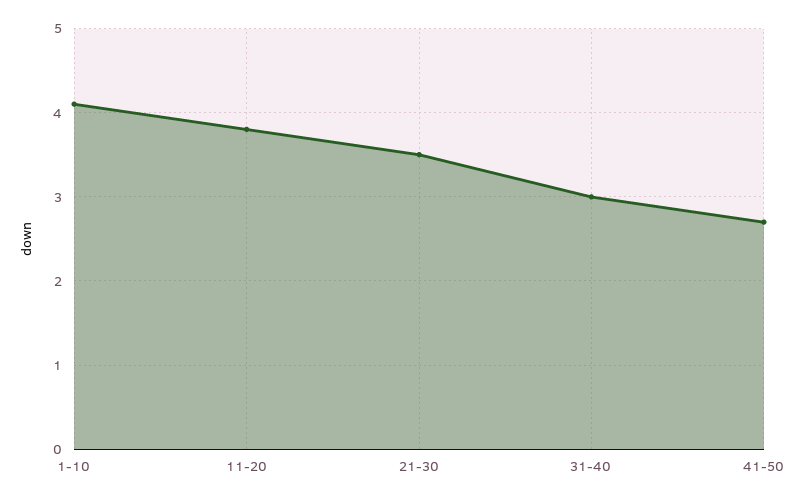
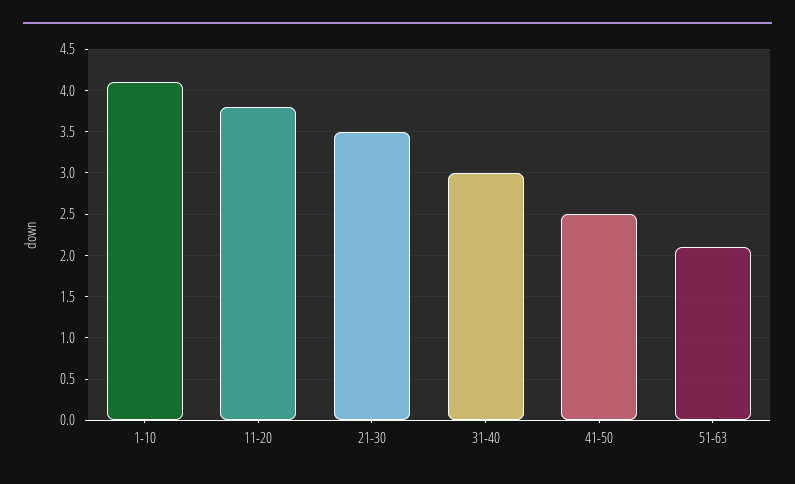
41-50: 2.7 -> 2.5
51-63: none -> 2.1

